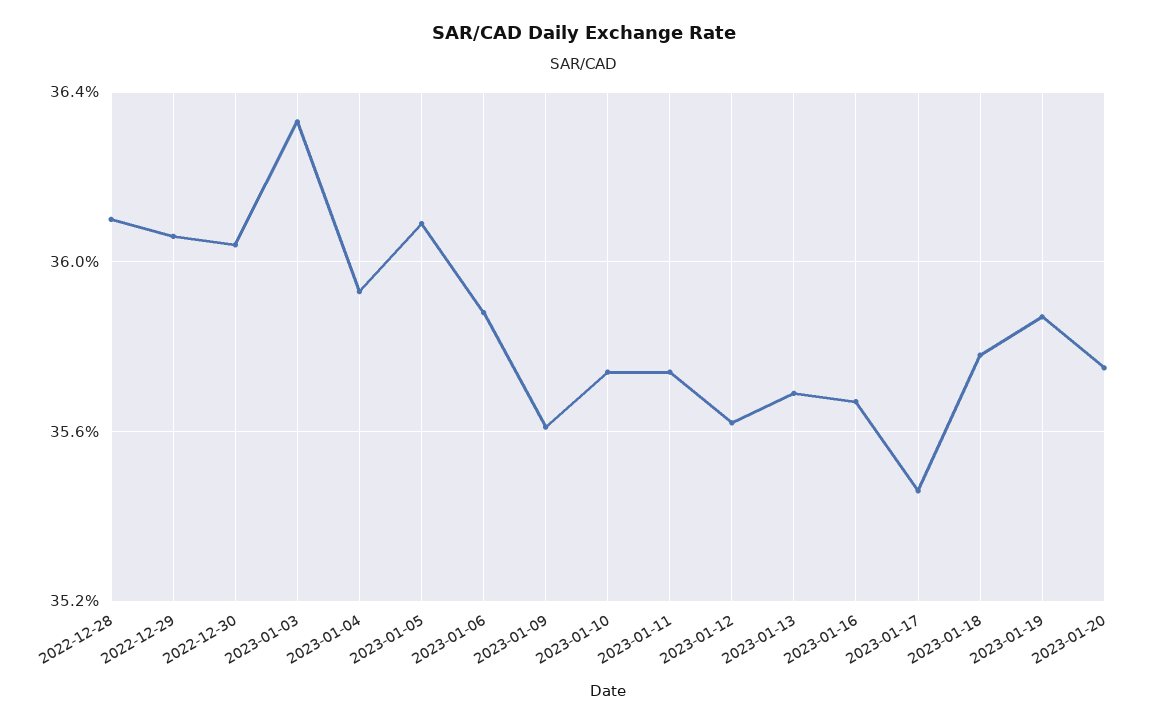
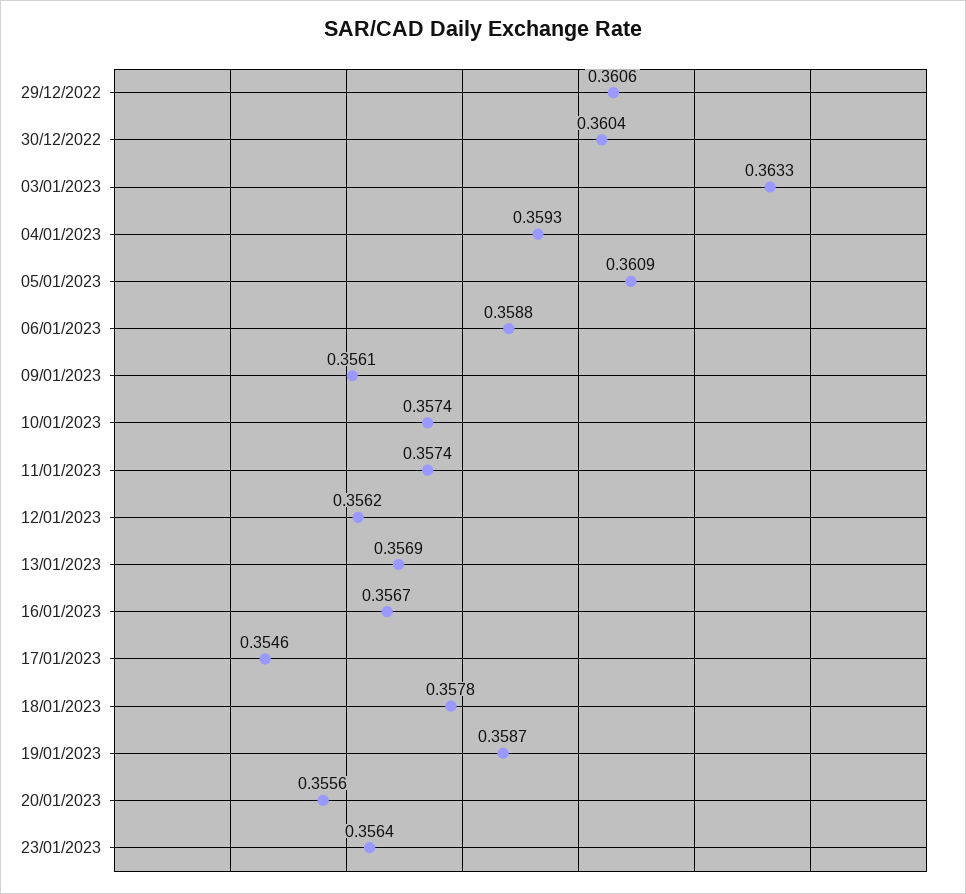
2022-12-28: 0.361 -> none
2023-01-20: 0.3575 -> 0.3556
23/01/2023: none -> 0.3564

